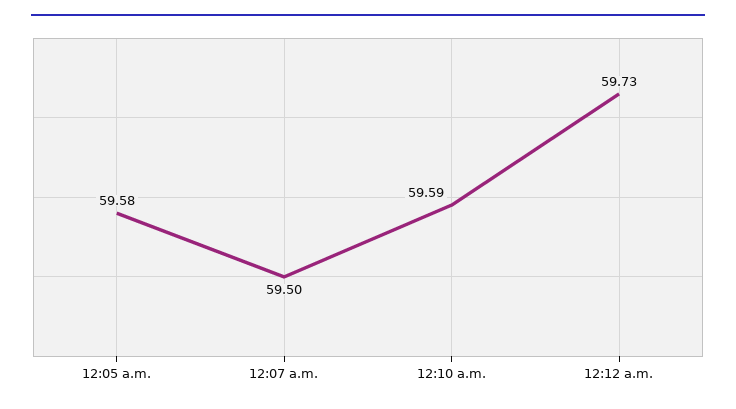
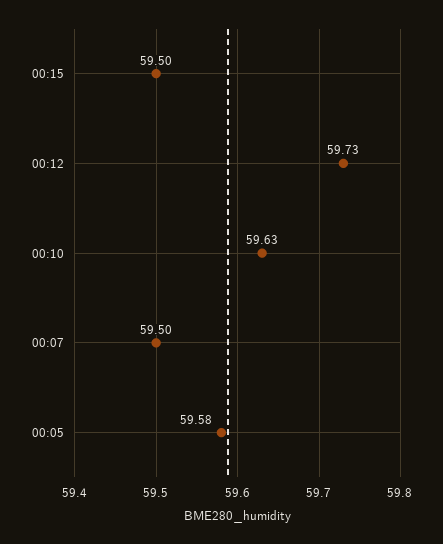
12:10 a.m.: 59.59 -> 59.63
00:15: none -> 59.5

